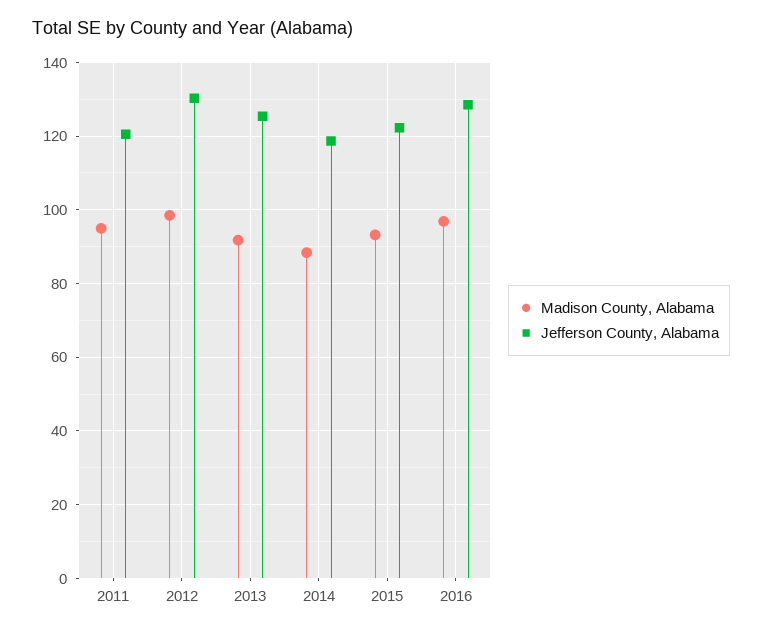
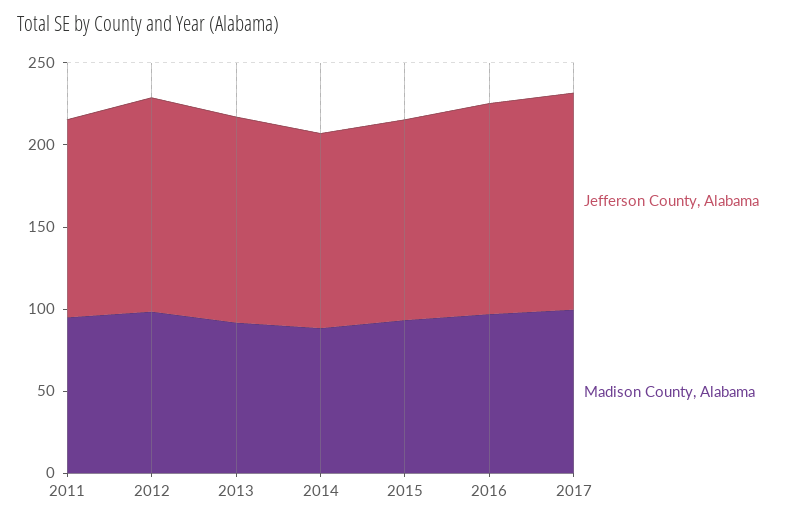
Jefferson County, Alabama, 2017: none -> 130
Madison County, Alabama, 2017: none -> 100

